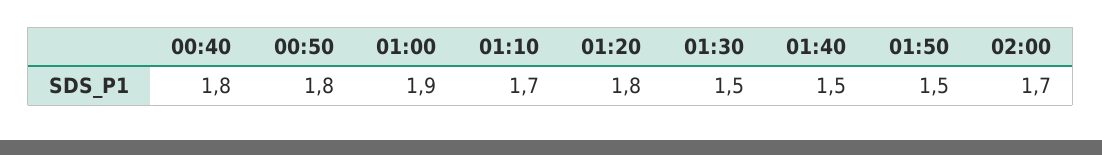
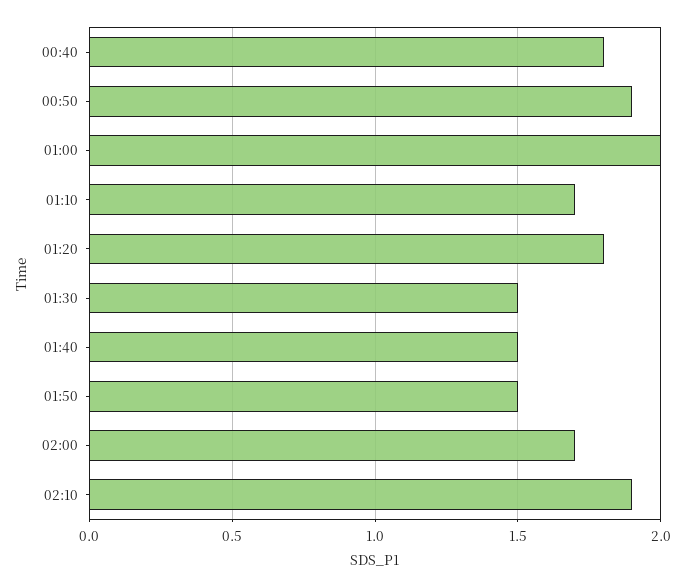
00:50: 1.8 -> 1.9
01:00: 1.9 -> 2
02:10: none -> 1.9

